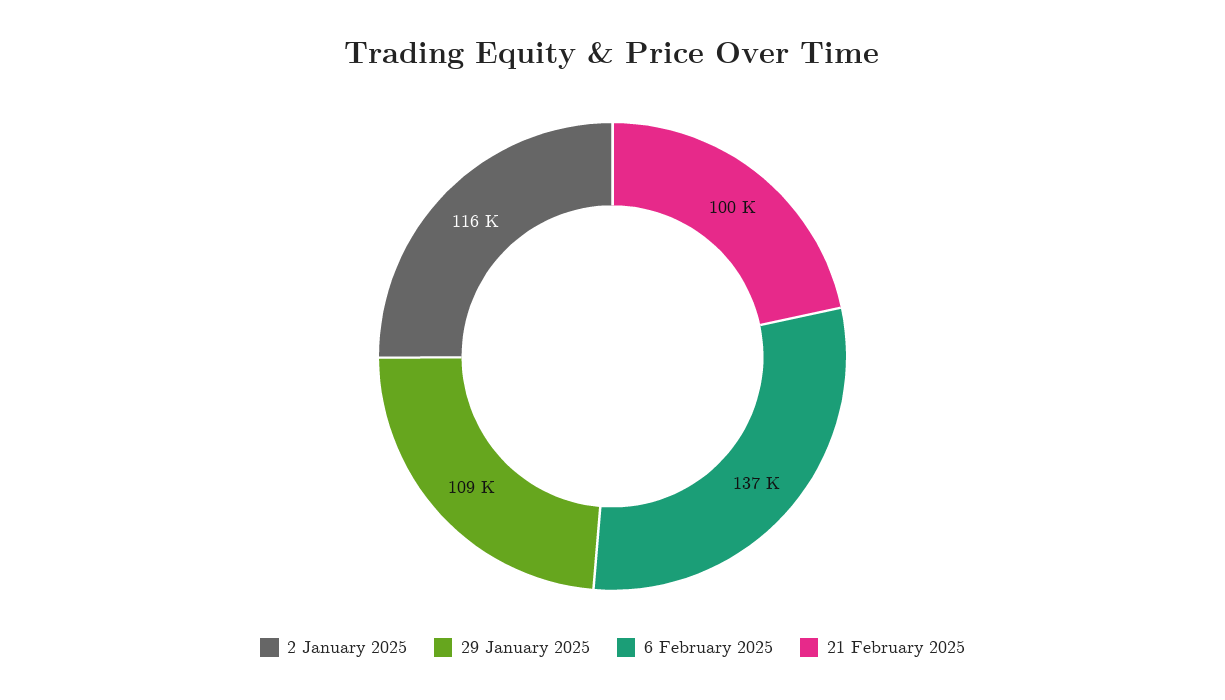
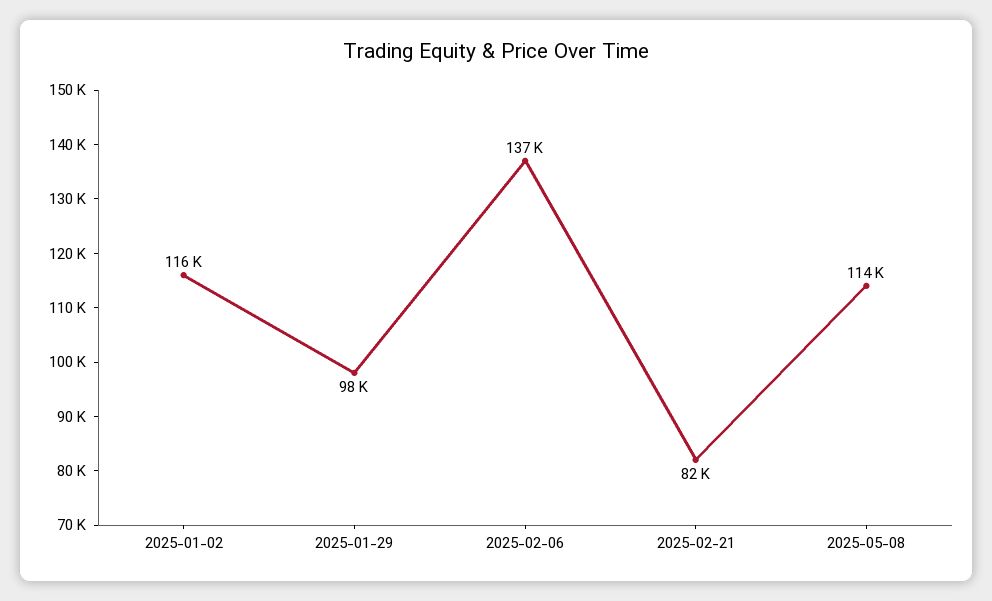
29 January 2025: 109000 -> 98000
21 February 2025: 100000 -> 82000
2025-05-08: none -> 114000

